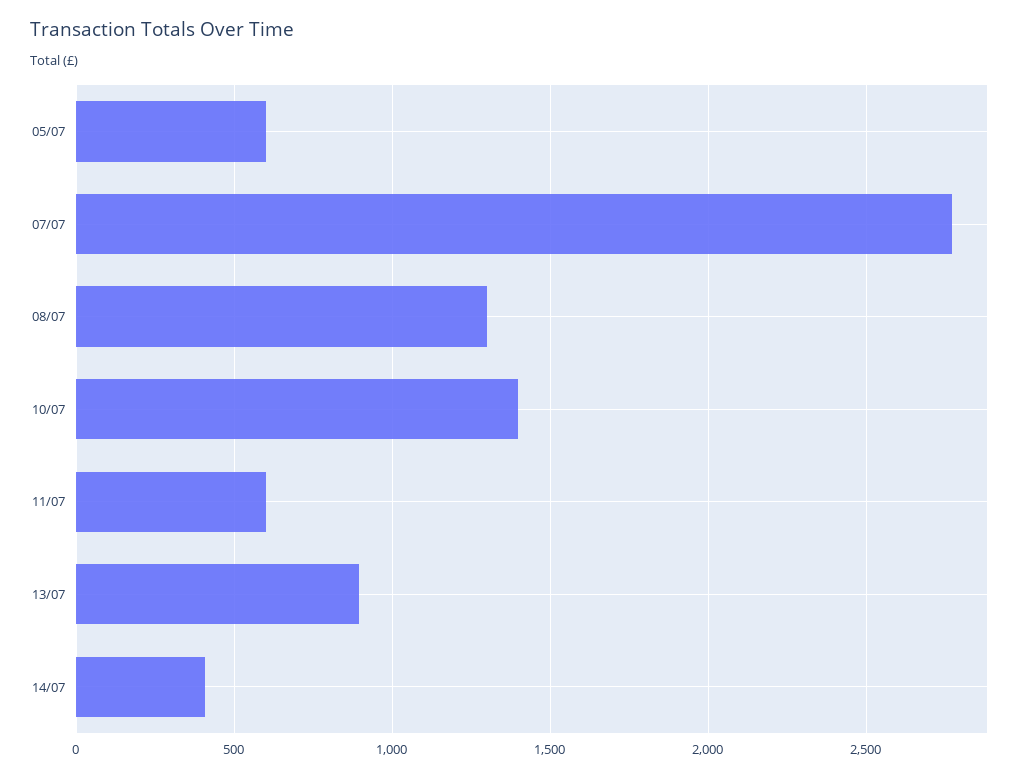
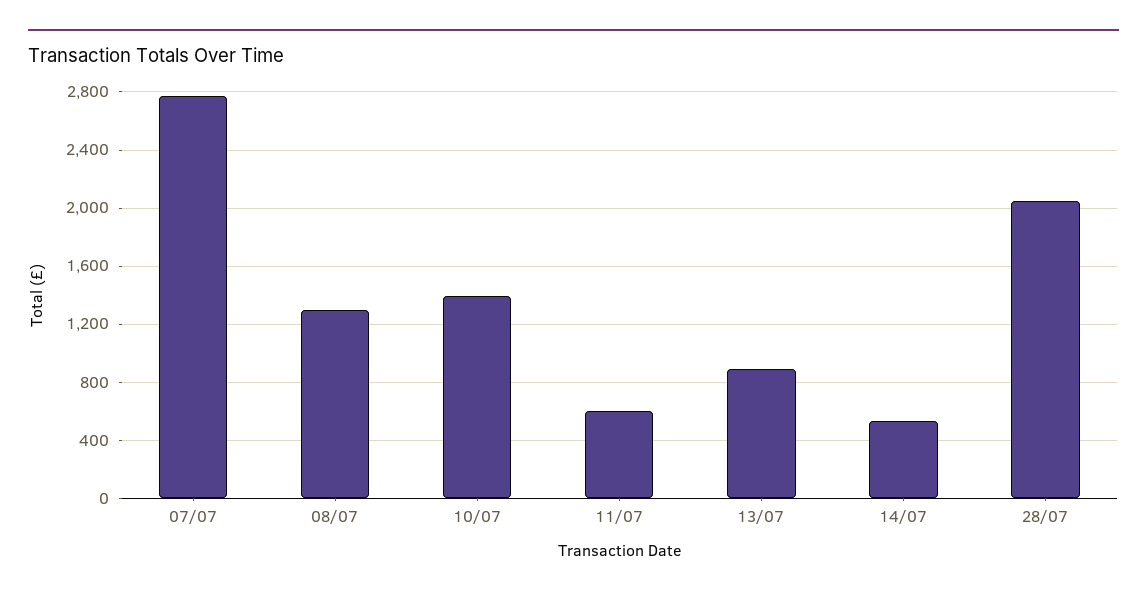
05/07: 600 -> none
14/07: 400 -> 550
28/07: none -> 2050

